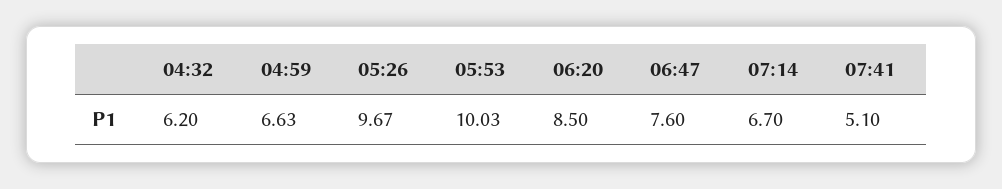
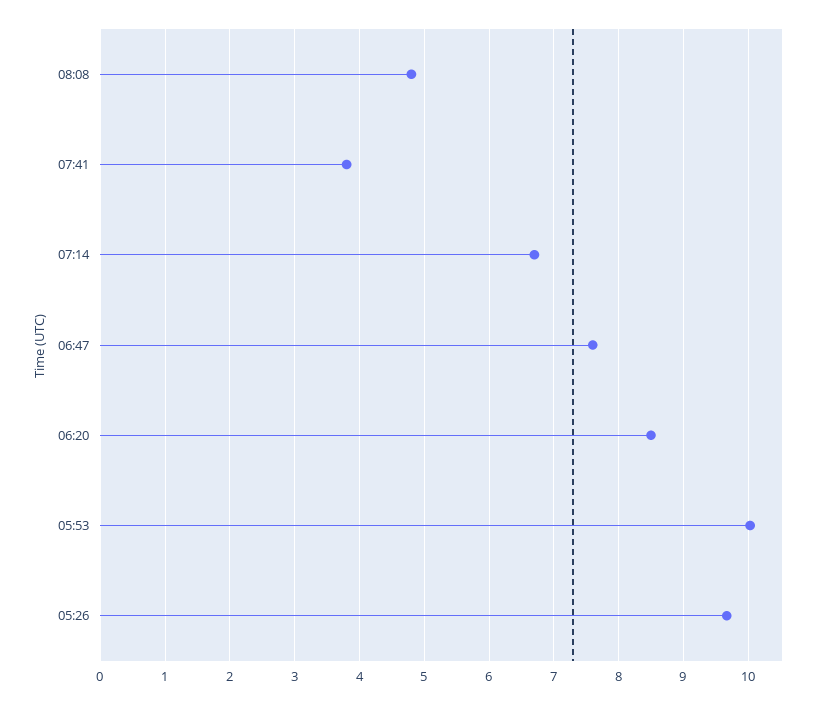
04:32: 6.2 -> none
04:59: 6.63 -> none
07:41: 5.1 -> 3.8
08:08: none -> 4.8

